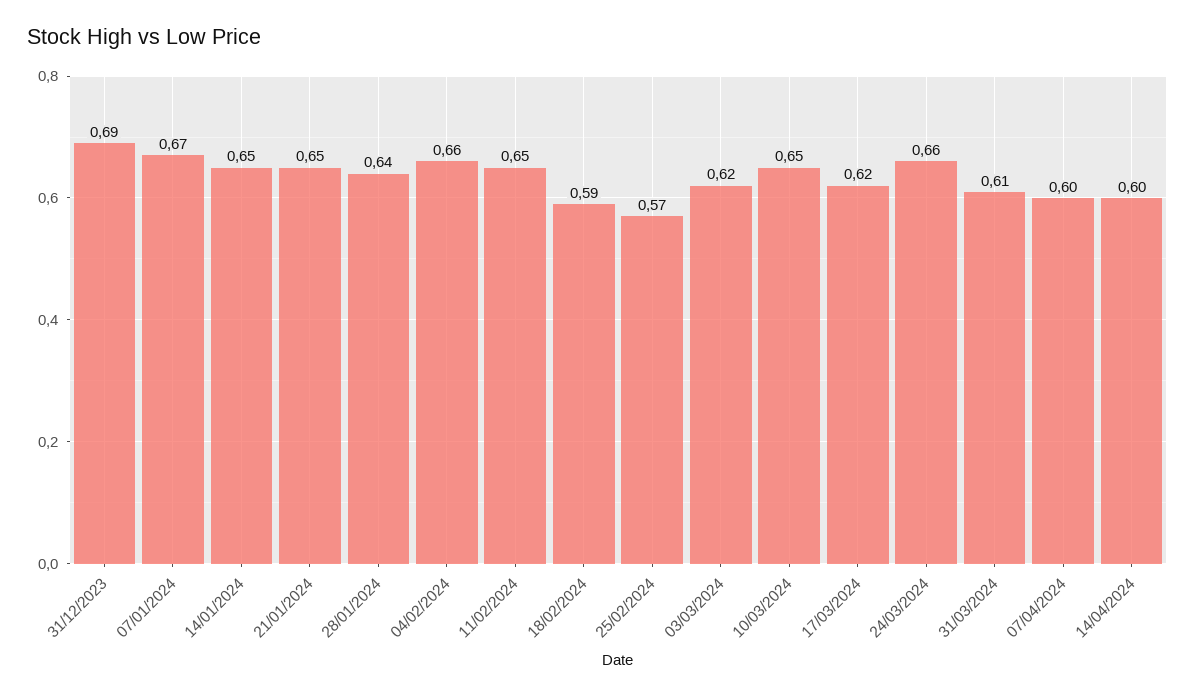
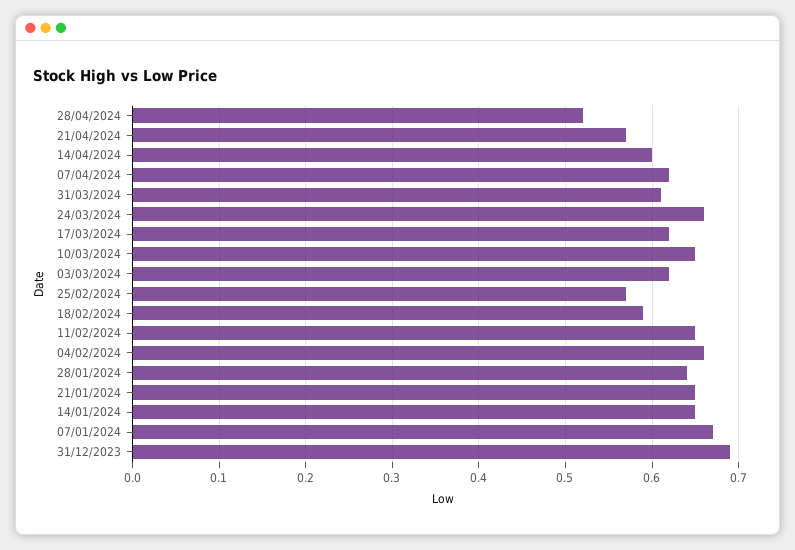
07/04/2024: 0.6 -> 0.62
28/04/2024: none -> 0.52
21/04/2024: none -> 0.57

